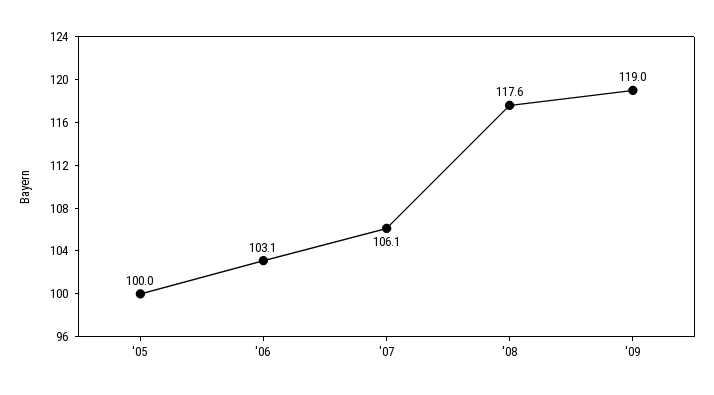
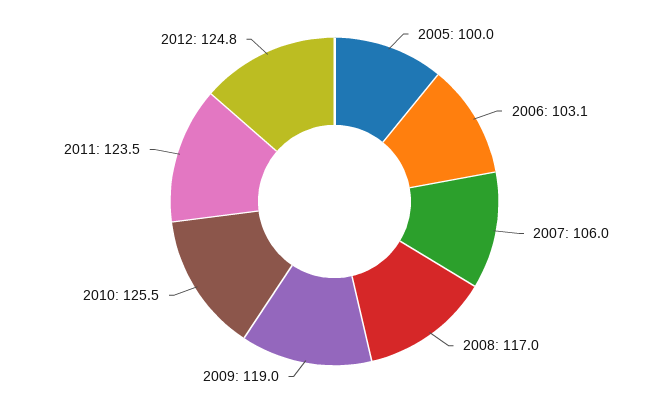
'07: 106.1 -> 106
'08: 117.6 -> 117
2010: none -> 125.5
2011: none -> 123.5
2012: none -> 124.8

